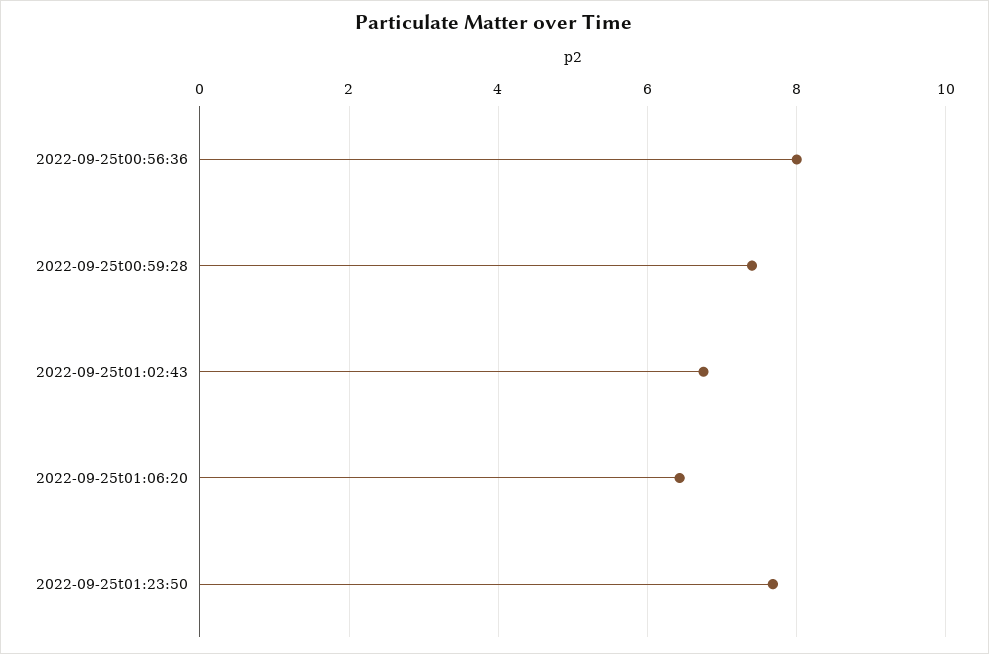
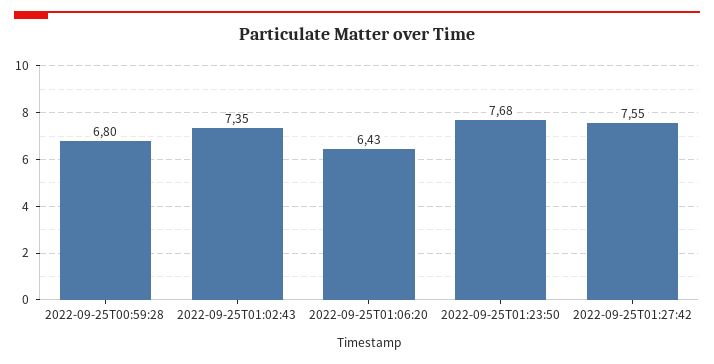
2022-09-25t00:56:36: 8 -> none
2022-09-25t00:59:28: 7.4 -> 6.8
2022-09-25t01:02:43: 6.8 -> 7.35
2022-09-25T01:27:42: none -> 7.55

